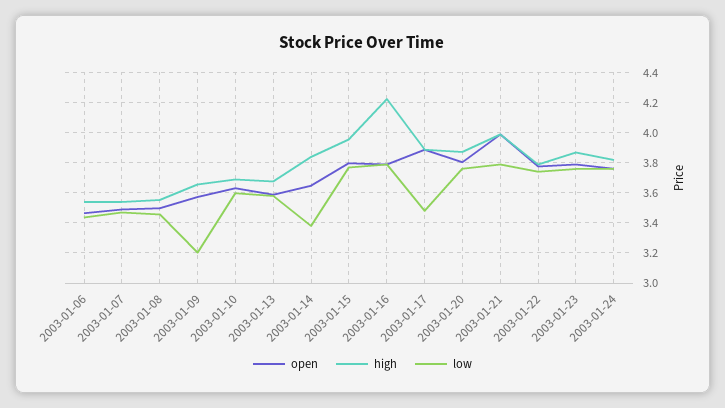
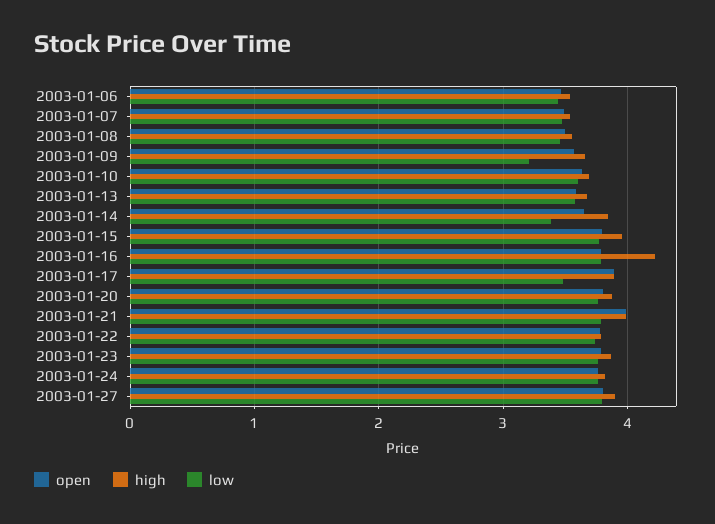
open, 2003-01-27: none -> 3.8
high, 2003-01-27: none -> 3.9
low, 2003-01-27: none -> 3.8

